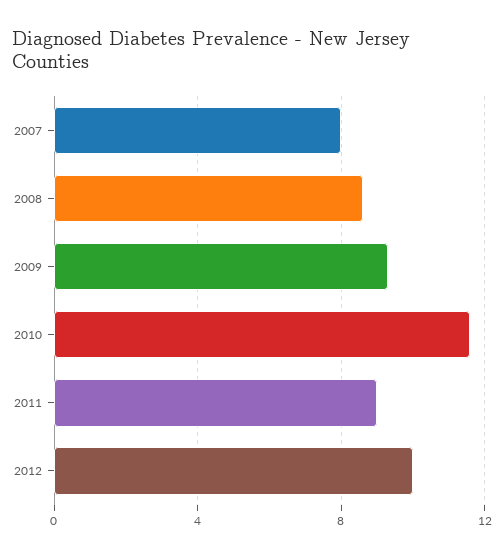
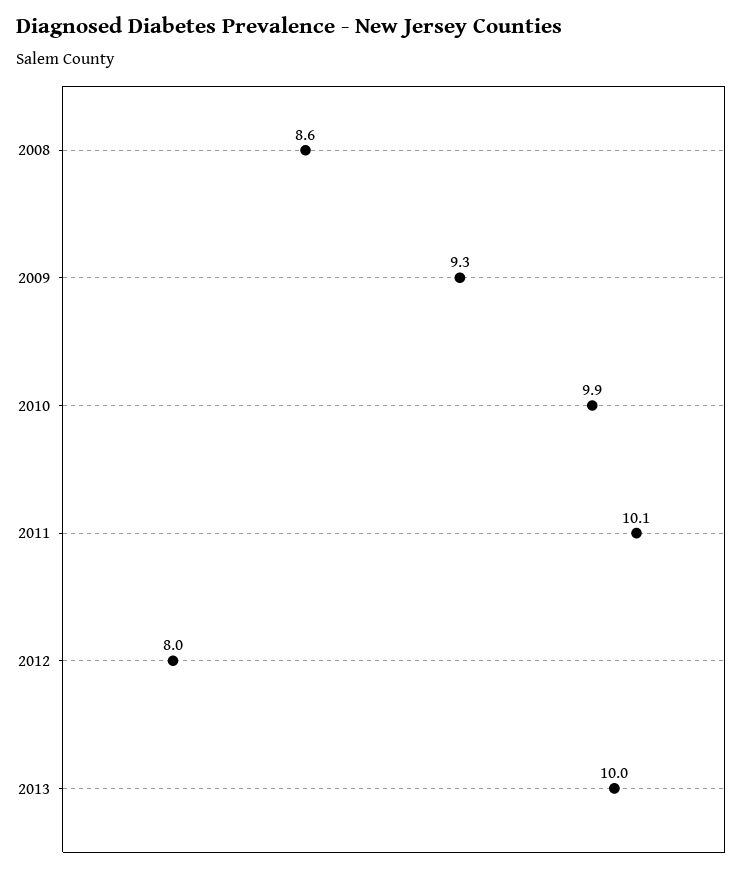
2007: 8 -> none
2010: 11.5 -> 9.9
2011: 9 -> 10.1
2012: 10 -> 8
2013: none -> 10

